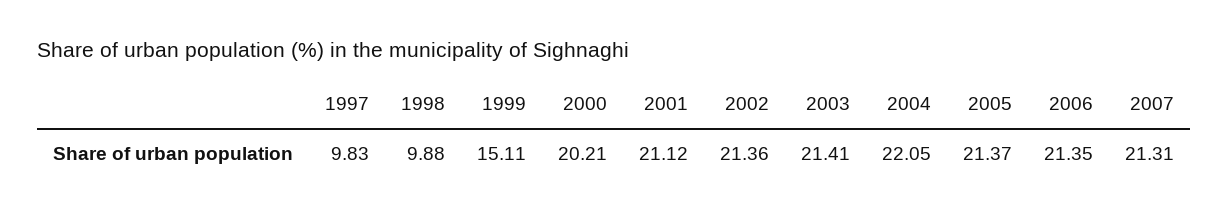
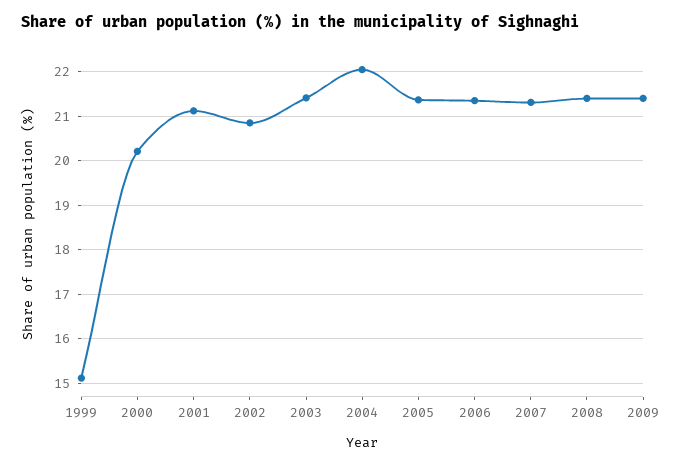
1997: 9.83 -> none
1998: 9.88 -> none
2002: 21.36 -> 20.8
2008: none -> 21.4
2009: none -> 21.4

